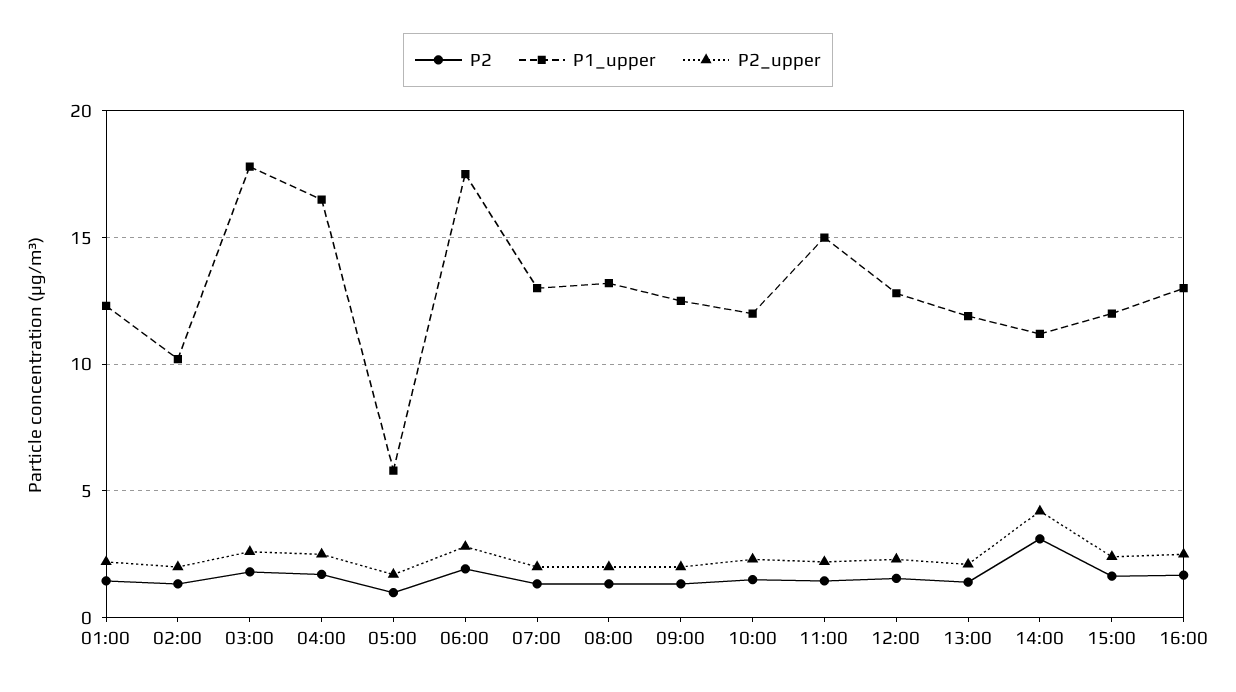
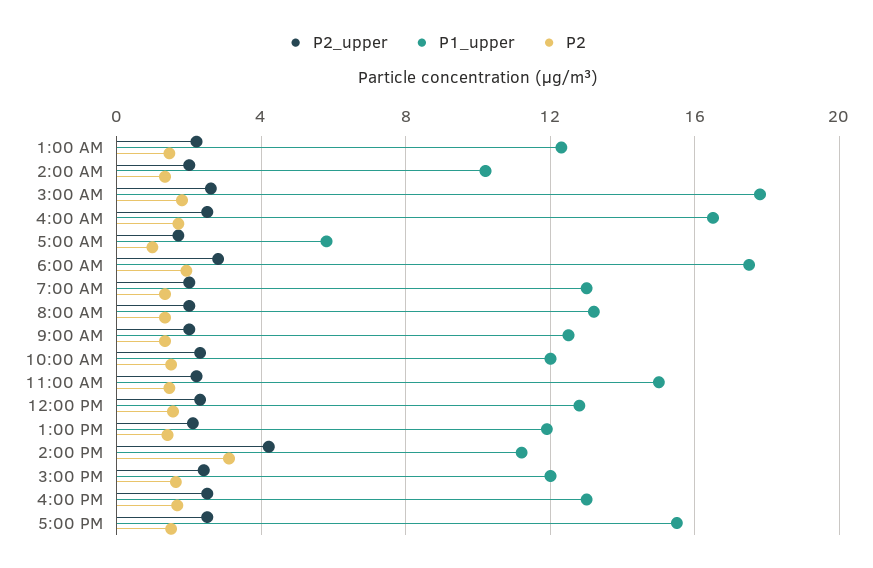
P2_upper, 5:00 PM: none -> 2.5
P1_upper, 5:00 PM: none -> 15.5
P2, 5:00 PM: none -> 1.5

